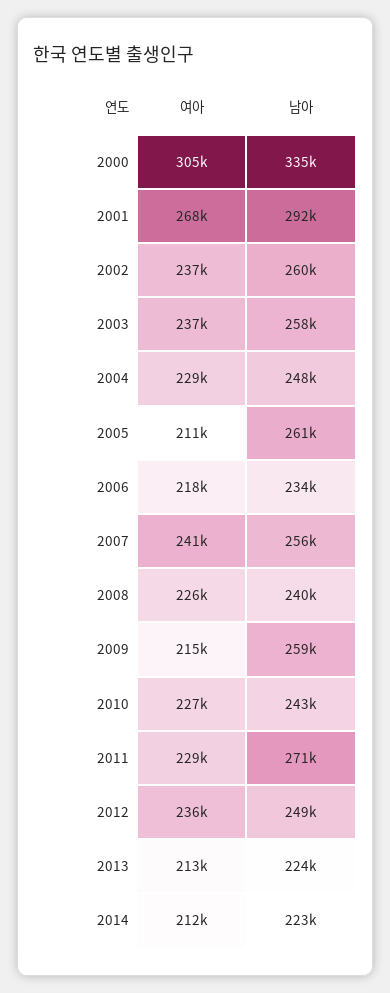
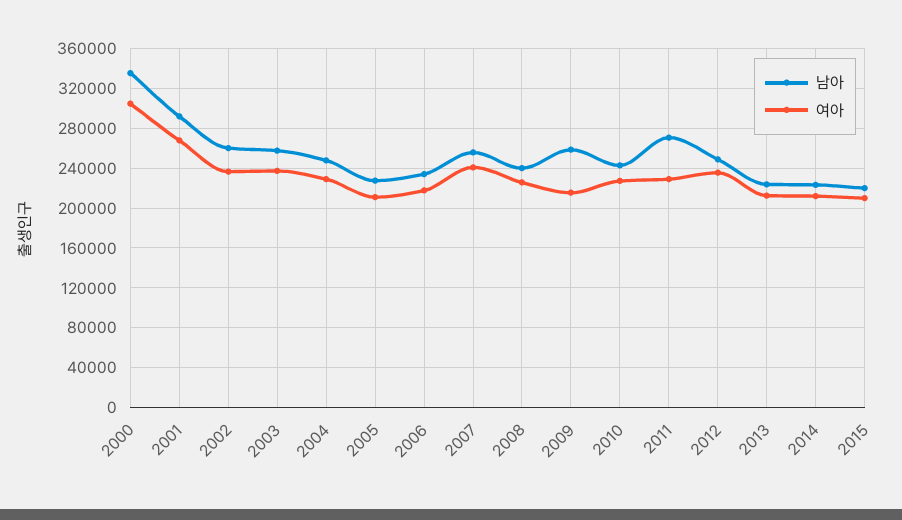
남아, 2005: 261000 -> 230000
남아, 2015: none -> 220000
여아, 2015: none -> 210000

